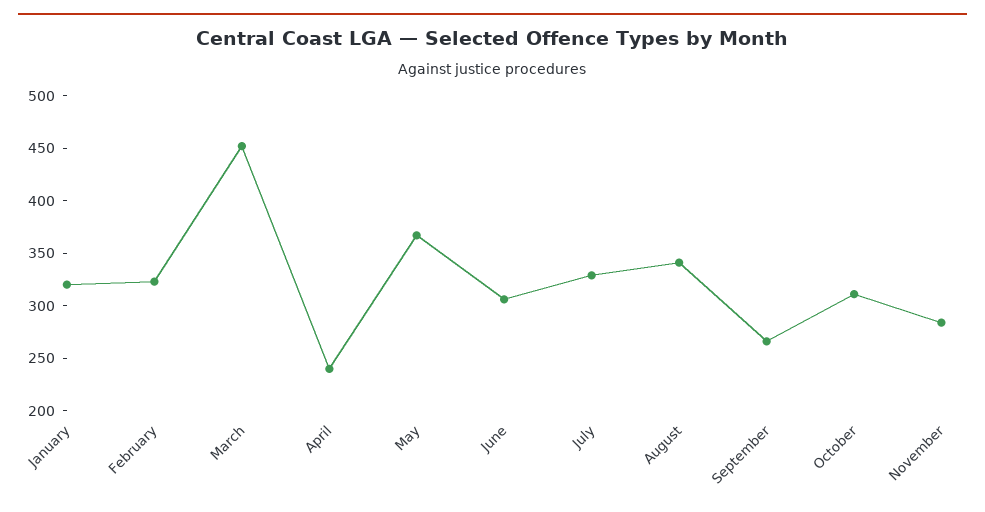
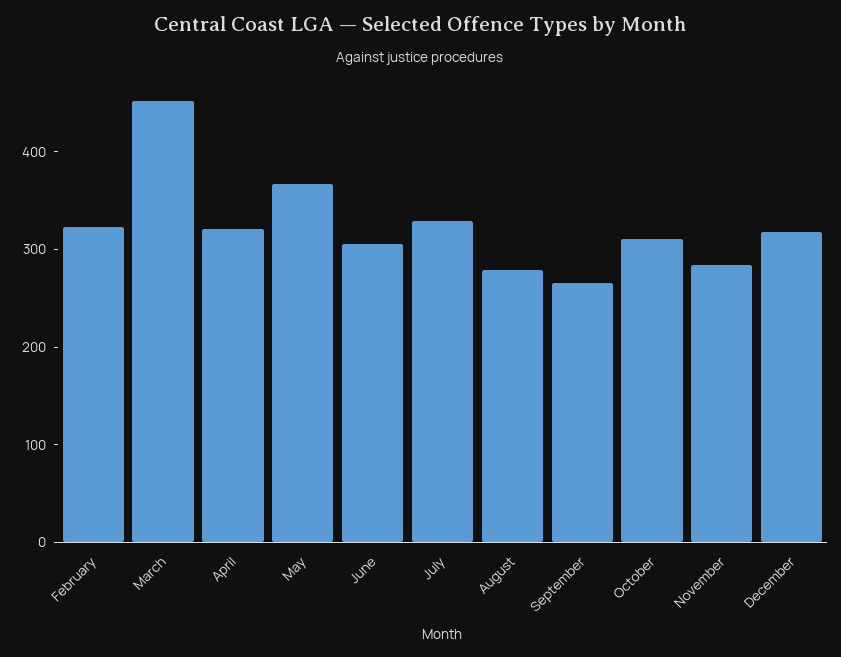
January: 320 -> none
April: 240 -> 320
August: 340 -> 280
December: none -> 320

